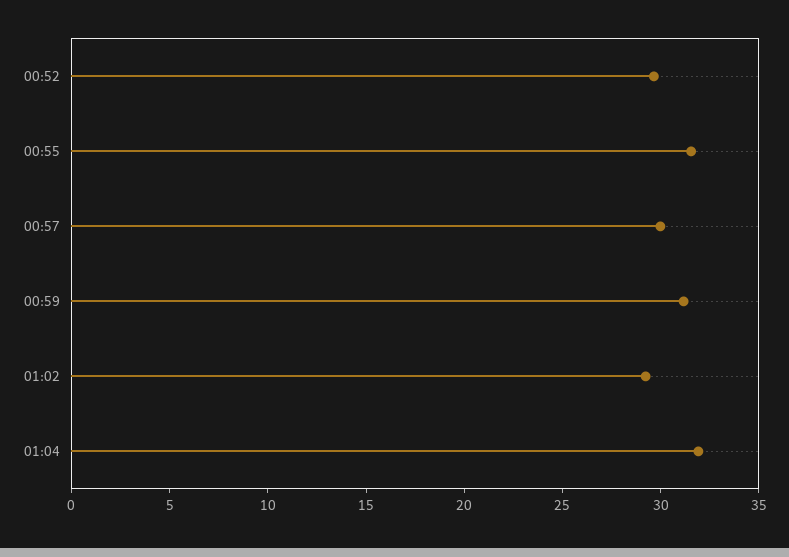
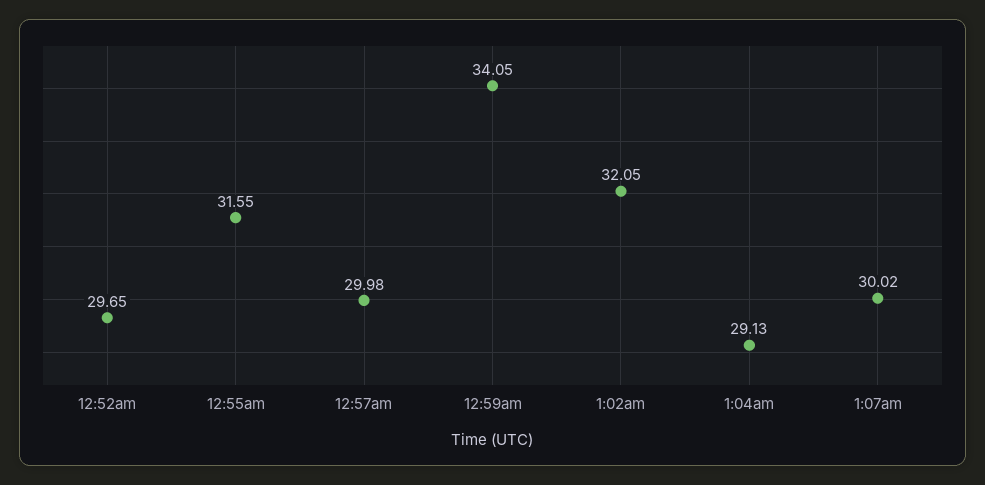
00:59: 31 -> 34.05
01:02: 29 -> 32.05
01:04: 32 -> 29.13
1:07am: none -> 30.02

